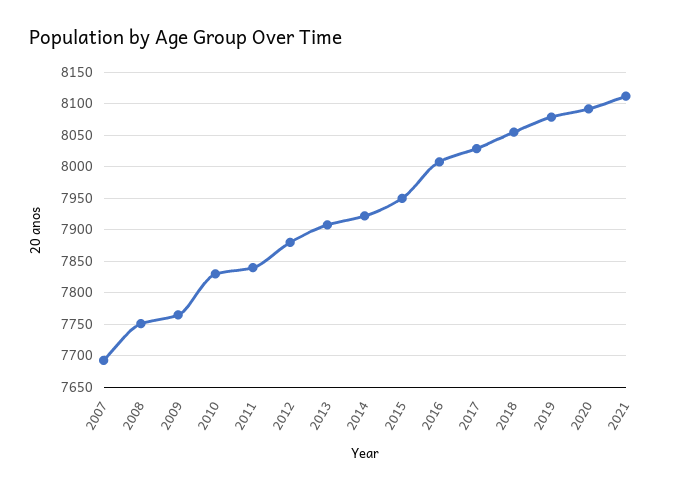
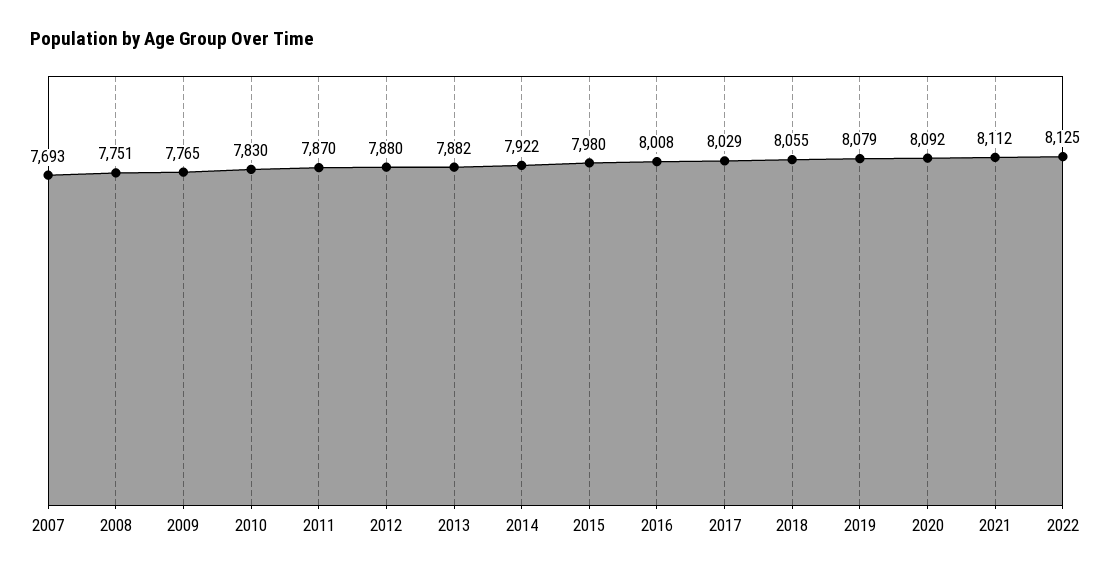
2011: 7840 -> 7870
2013: 7910 -> 7882
2015: 7950 -> 7980
2022: none -> 8125

